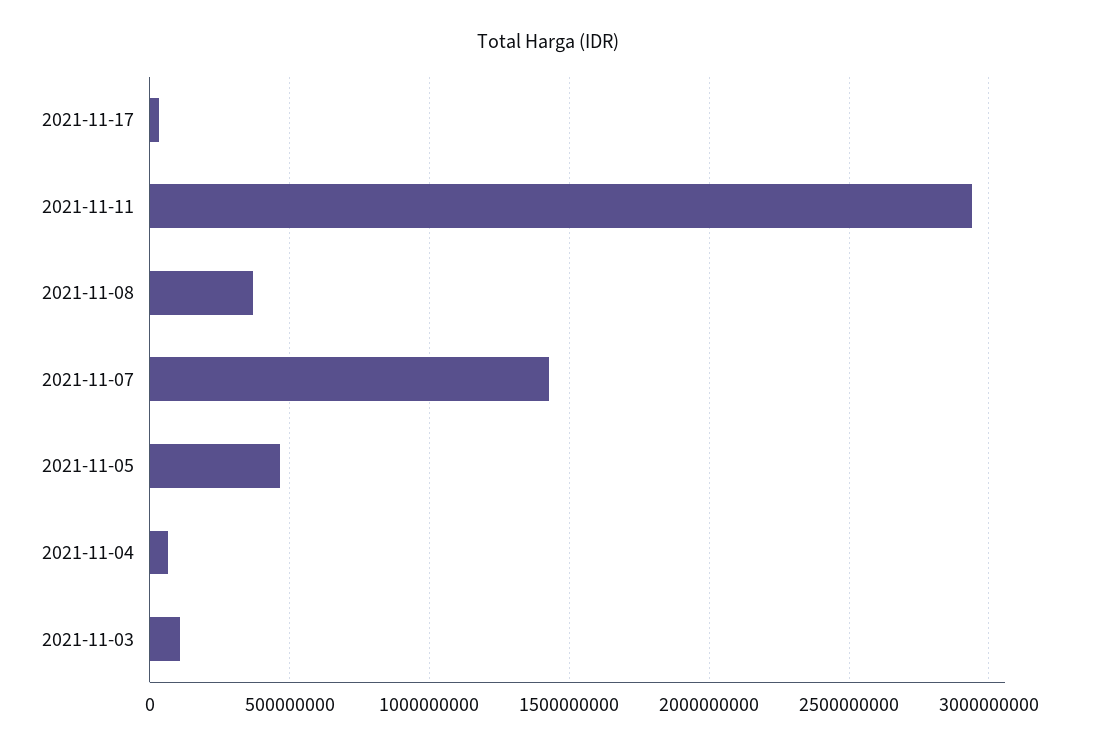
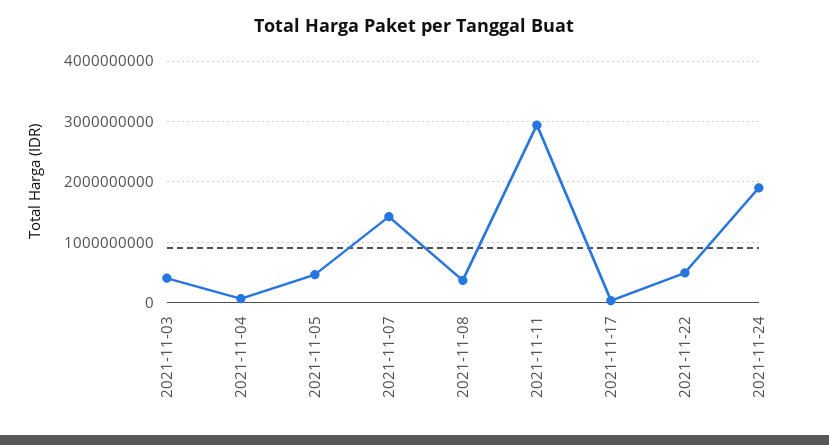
2021-11-03: 100000000 -> 400000000
2021-11-22: none -> 500000000
2021-11-24: none -> 1900000000

